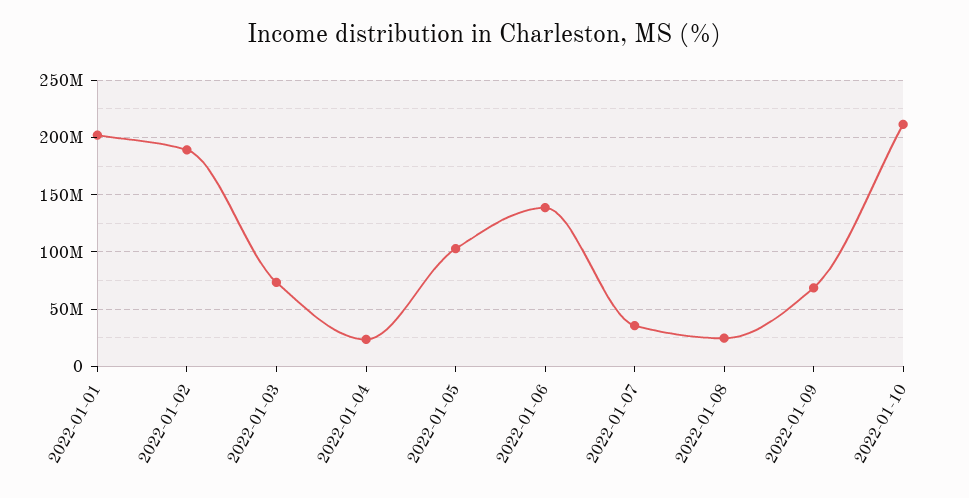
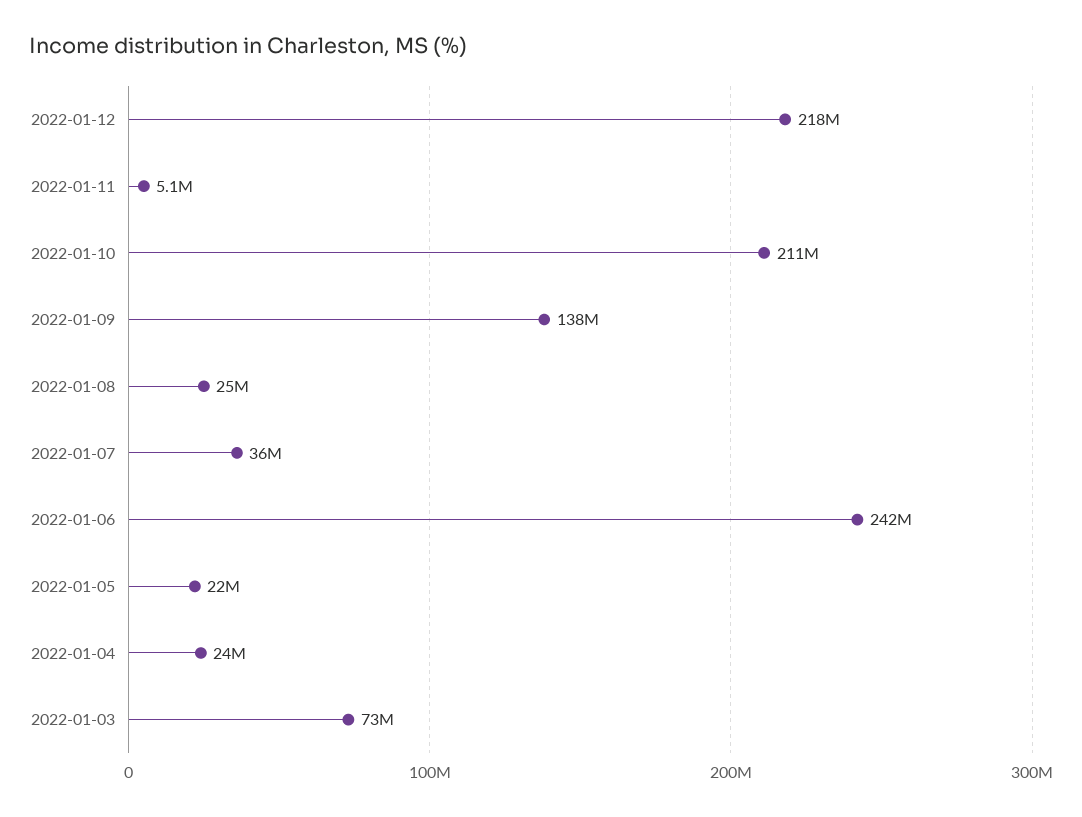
2022-01-01: 200000000 -> none
2022-01-02: 190000000 -> none
2022-01-05: 100000000 -> 22000000
2022-01-06: 140000000 -> 242000000
2022-01-09: 70000000 -> 138000000
2022-01-12: none -> 218000000
2022-01-11: none -> 5100000

